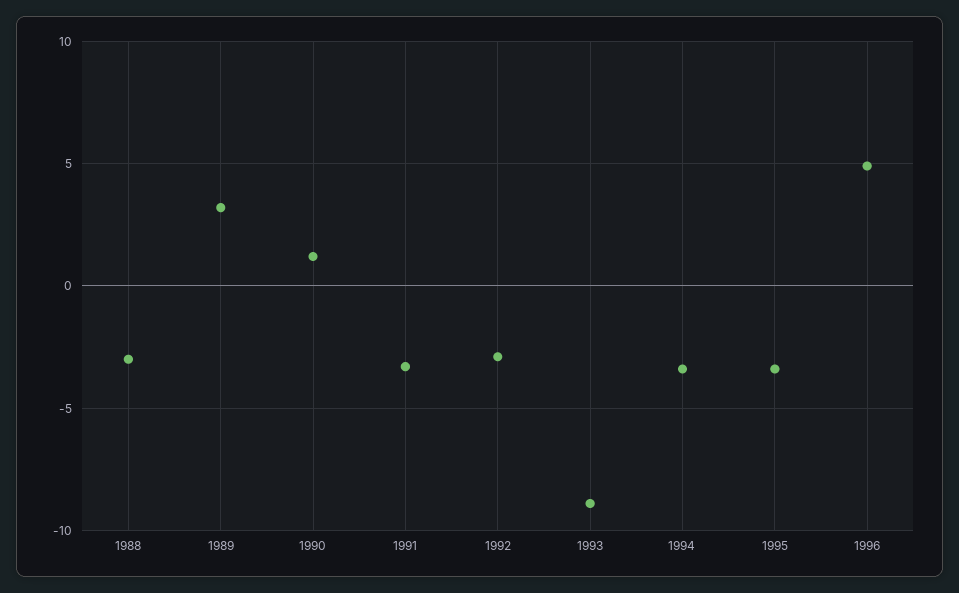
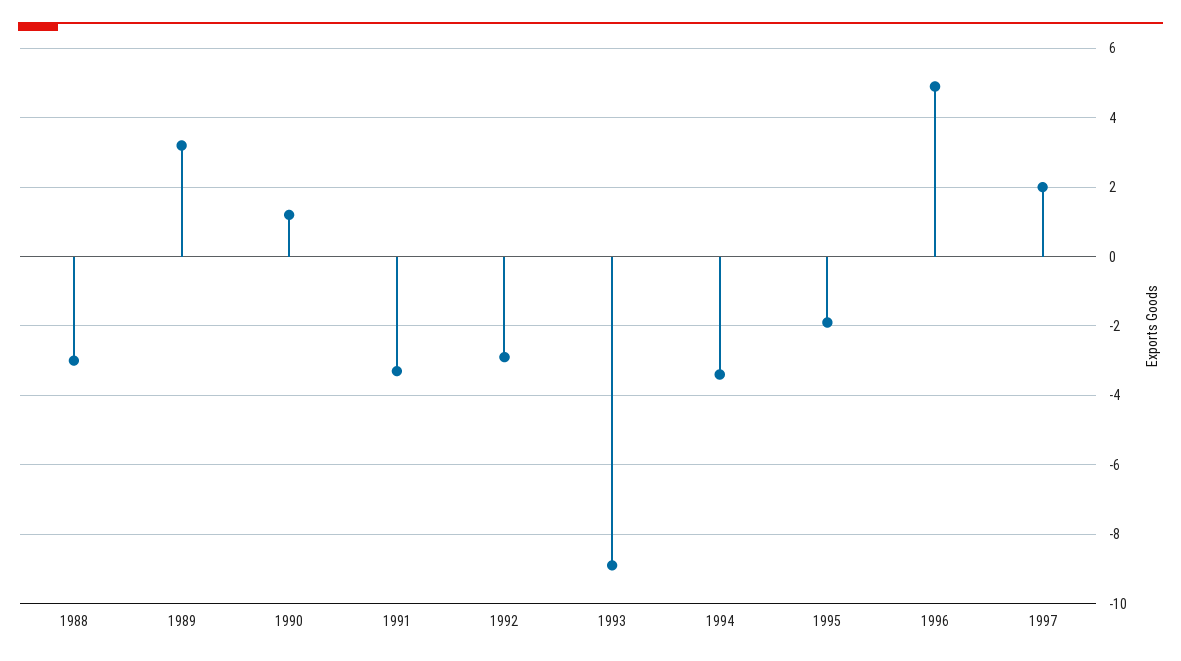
1995: -3.5 -> -2
1997: none -> 2

